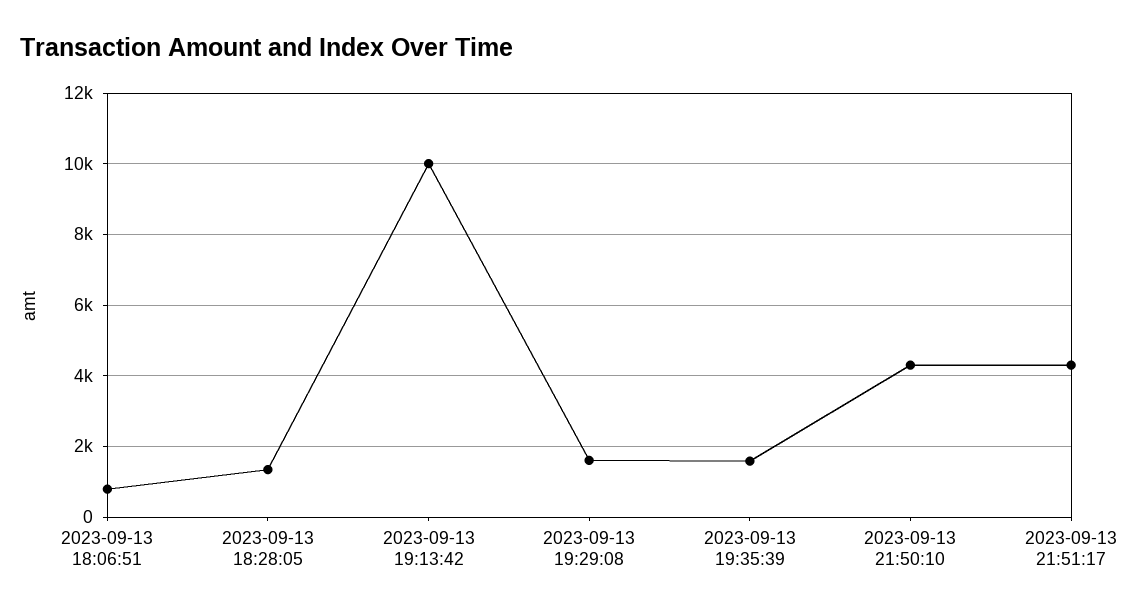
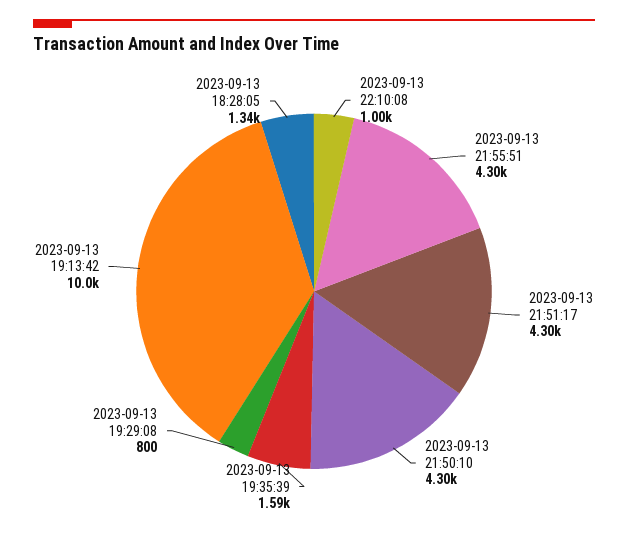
2023-09-13 18:06:51: 800 -> none
2023-09-13 19:29:08: 1600 -> 800
2023-09-13 22:10:08: none -> 1000
2023-09-13 21:55:51: none -> 4300

